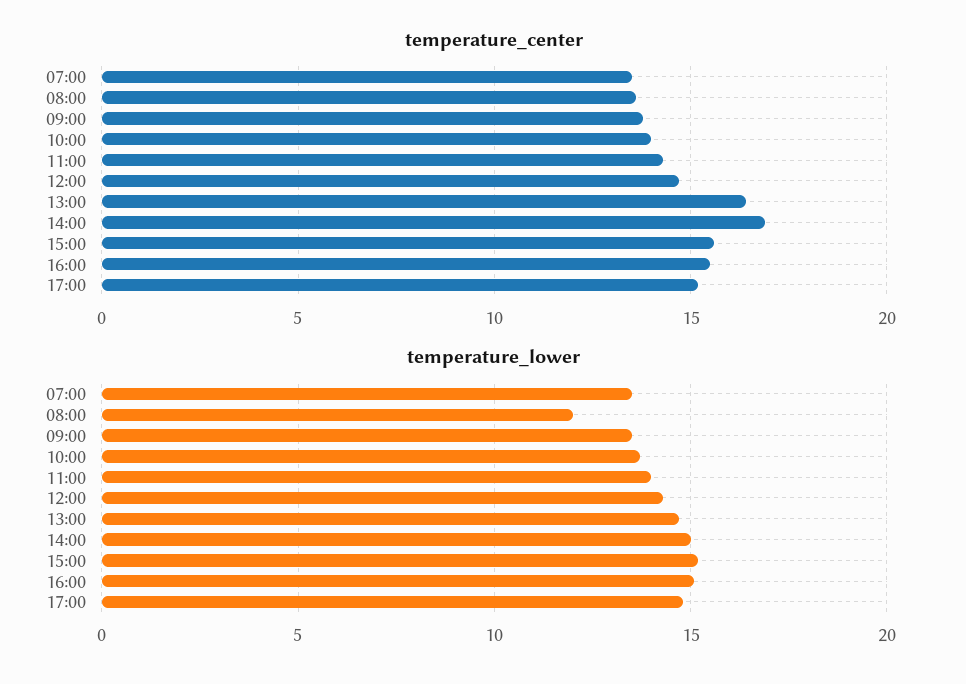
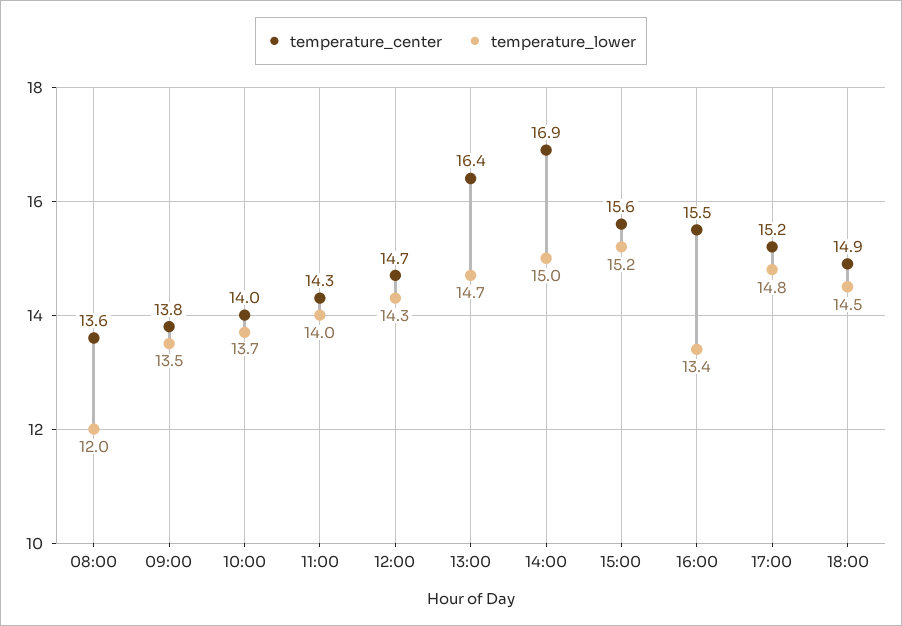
temperature_center, 07:00: 13.5 -> none
temperature_lower, 07:00: 13.5 -> none
temperature_lower, 16:00: 15 -> 13.4
temperature_center, 18:00: none -> 14.9
temperature_lower, 18:00: none -> 14.5

